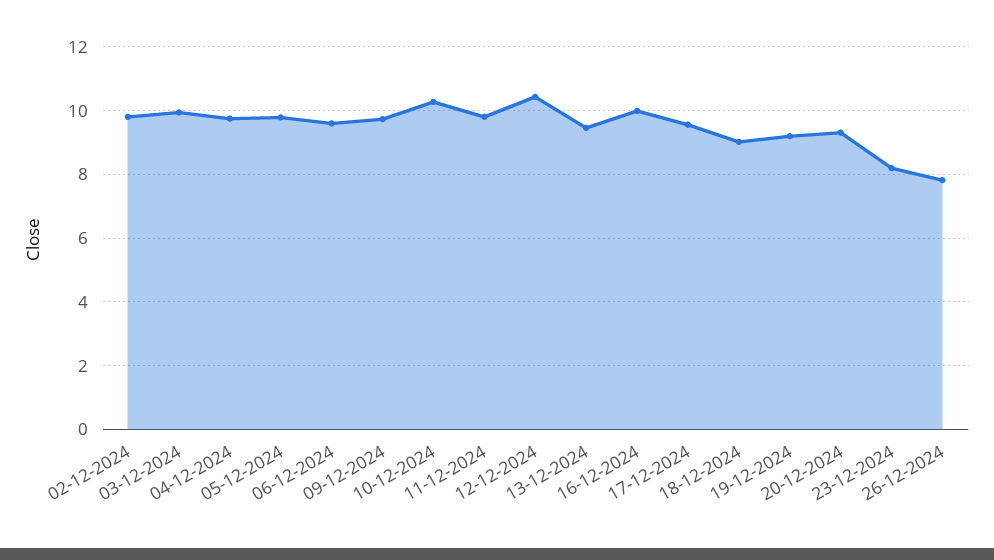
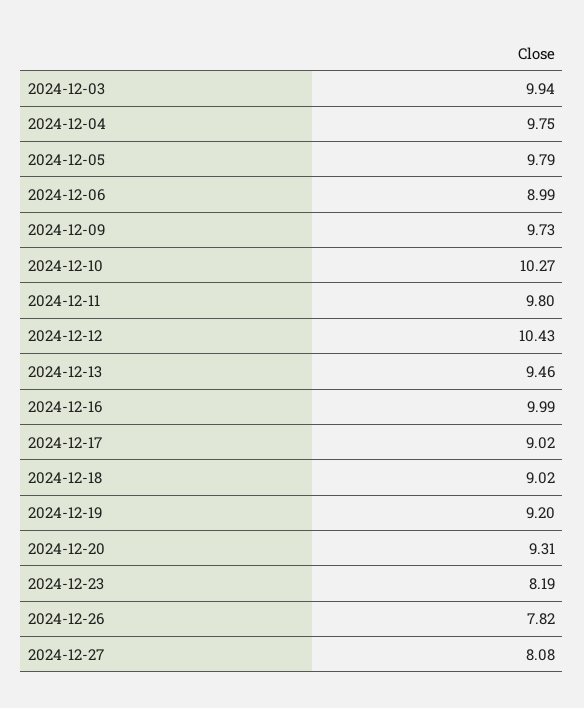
02-12-2024: 9.8 -> none
06-12-2024: 9.6 -> 8.99
17-12-2024: 9.6 -> 9.02
2024-12-27: none -> 8.08

